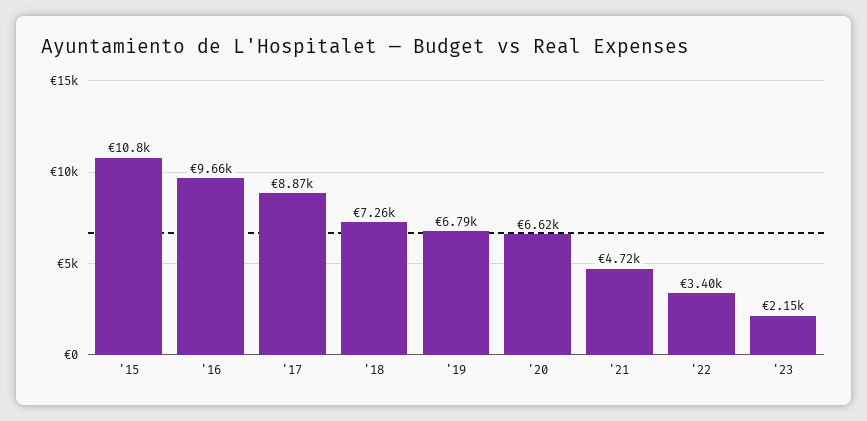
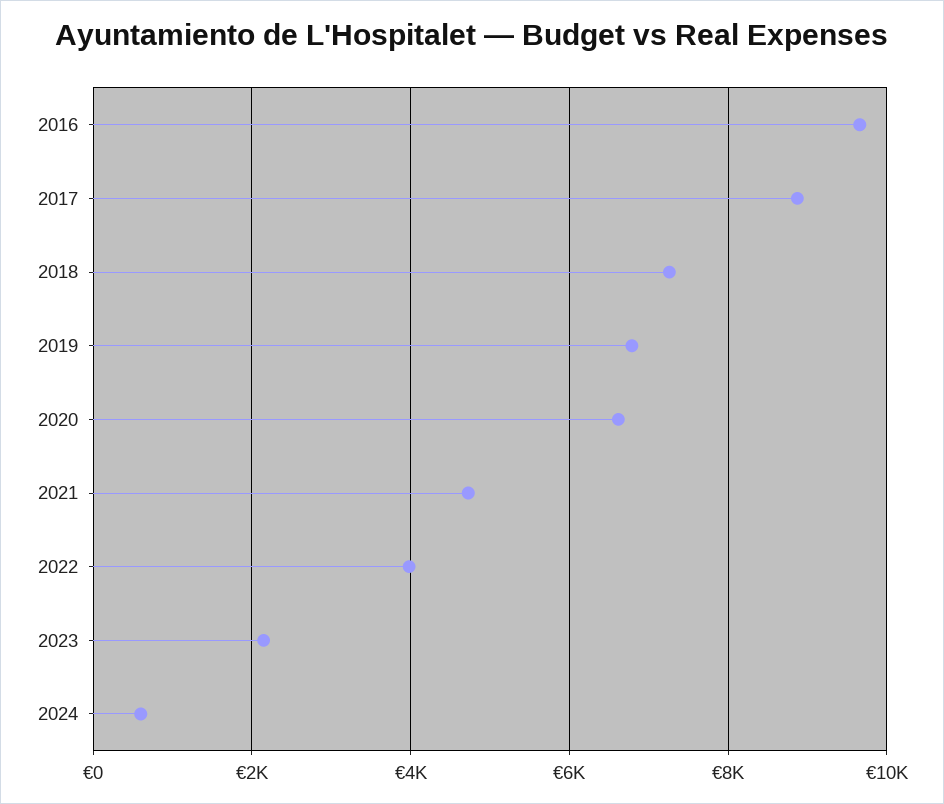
'15: 10800 -> none
'22: 3400 -> 4000
2024: none -> 600

